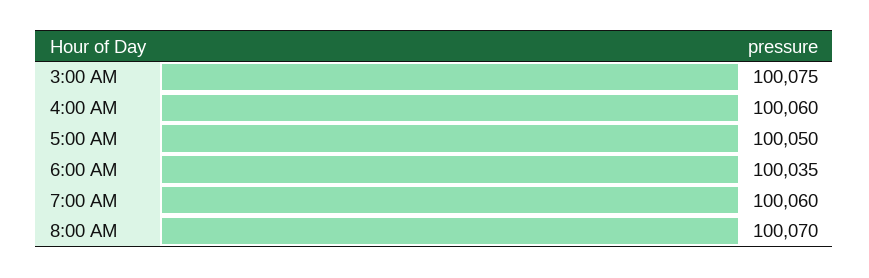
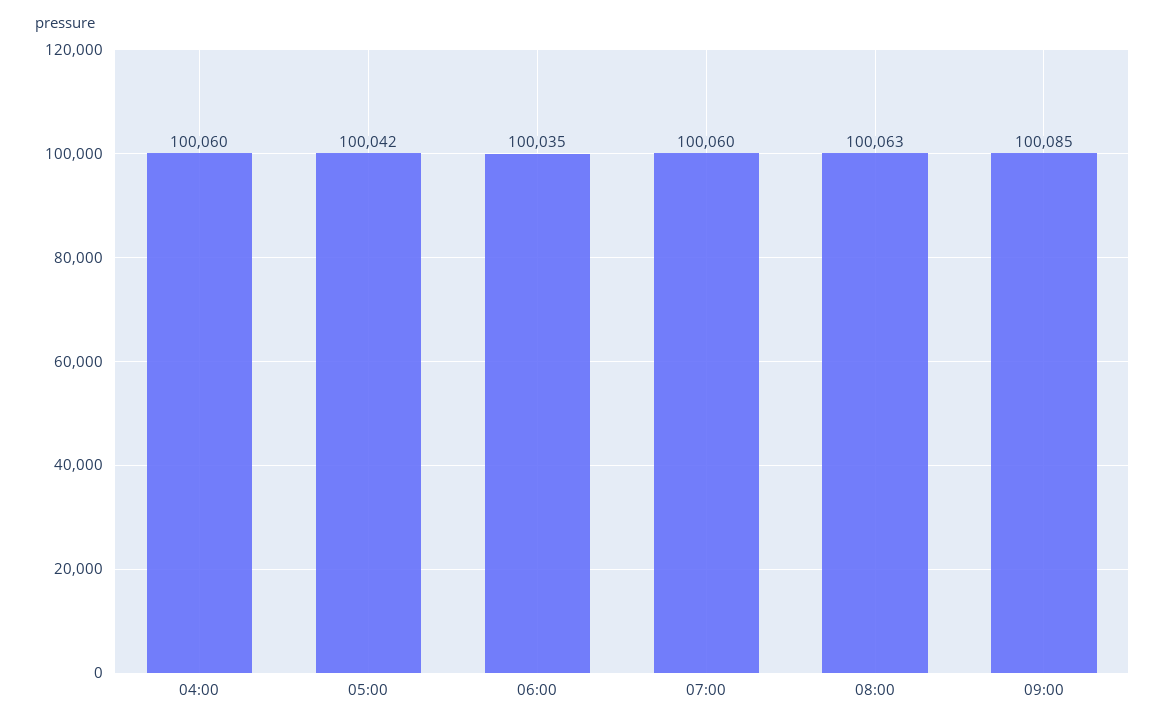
3:00 AM: 100075 -> none
5:00 AM: 100050 -> 100042
8:00 AM: 100070 -> 100063
09:00: none -> 100085

